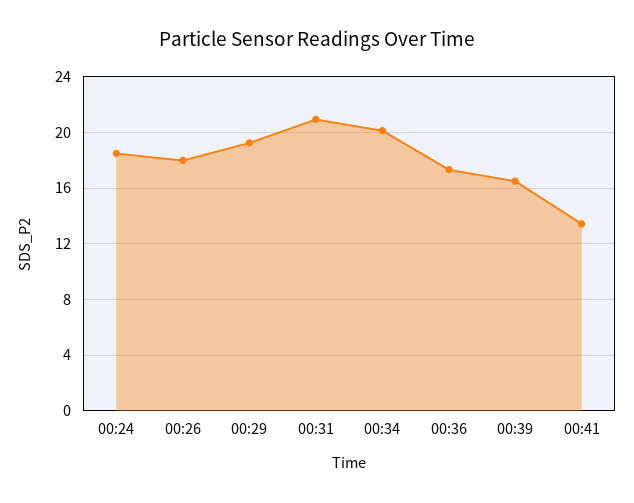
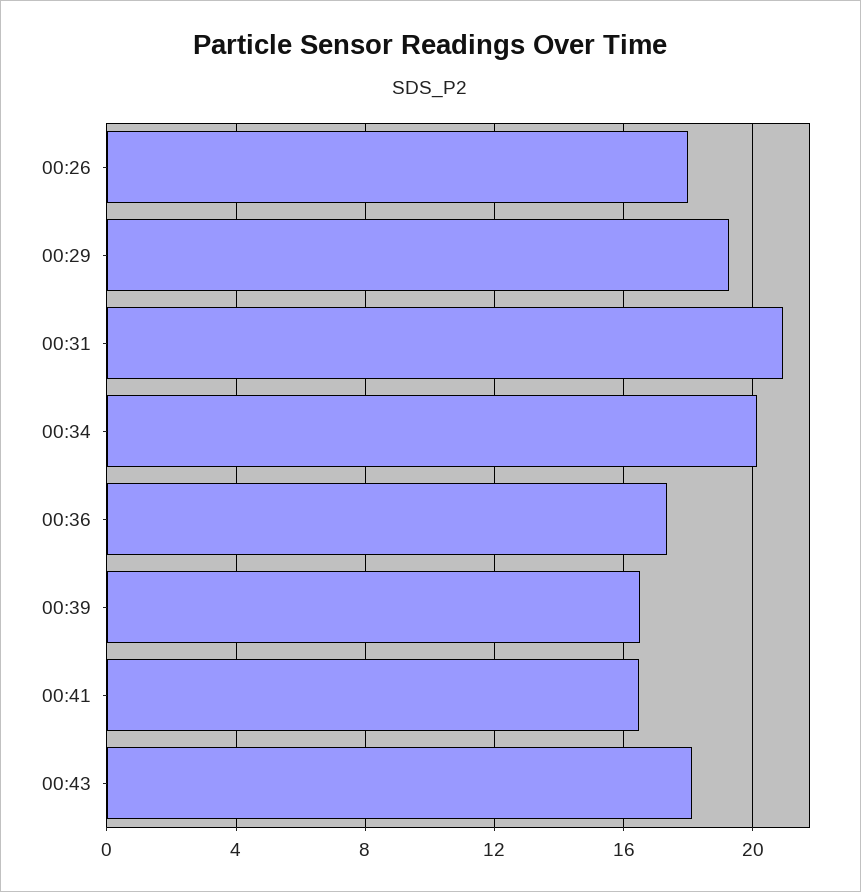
00:24: 18.5 -> none
00:41: 13.5 -> 16.5
00:43: none -> 18

